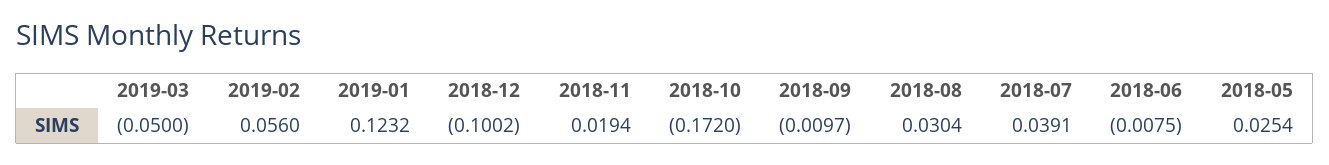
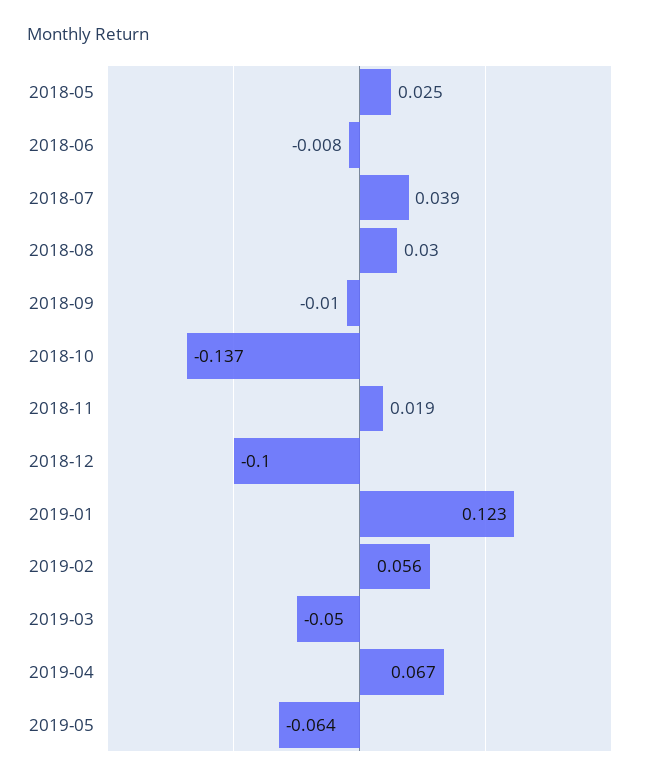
2018-10: -0.172 -> -0.137
2019-04: none -> 0.067
2019-05: none -> -0.064

